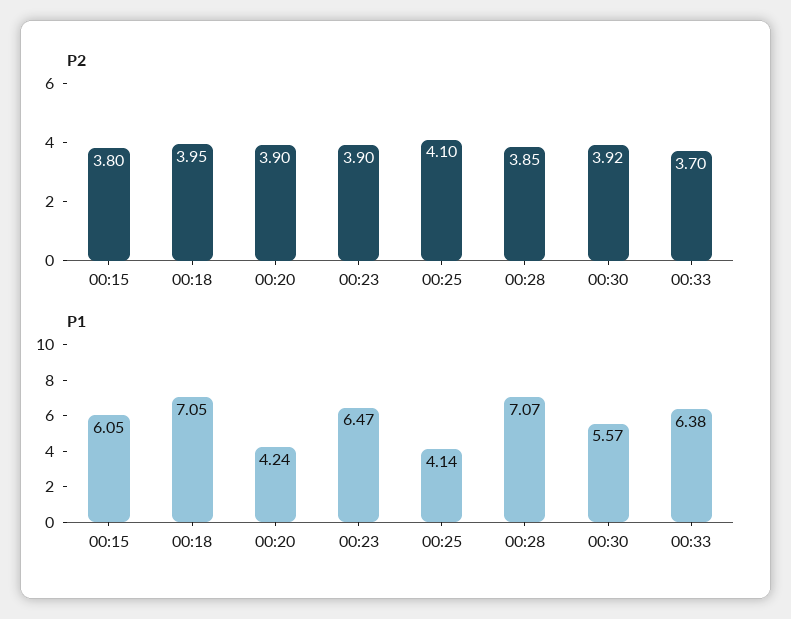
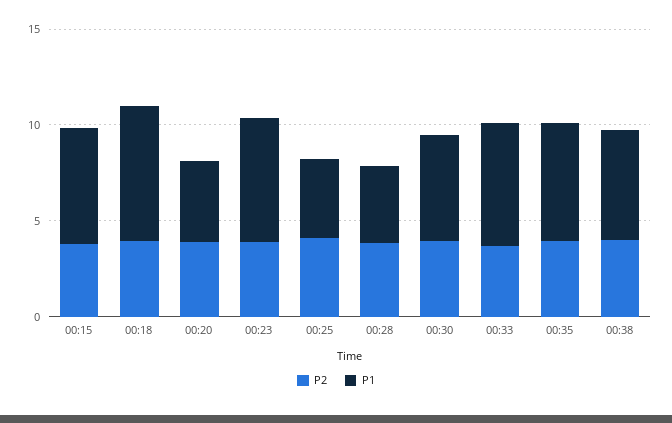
P1, 00:28: 7.07 -> 4
P2, 00:35: none -> 4
P1, 00:35: none -> 6
P2, 00:38: none -> 4
P1, 00:38: none -> 6

